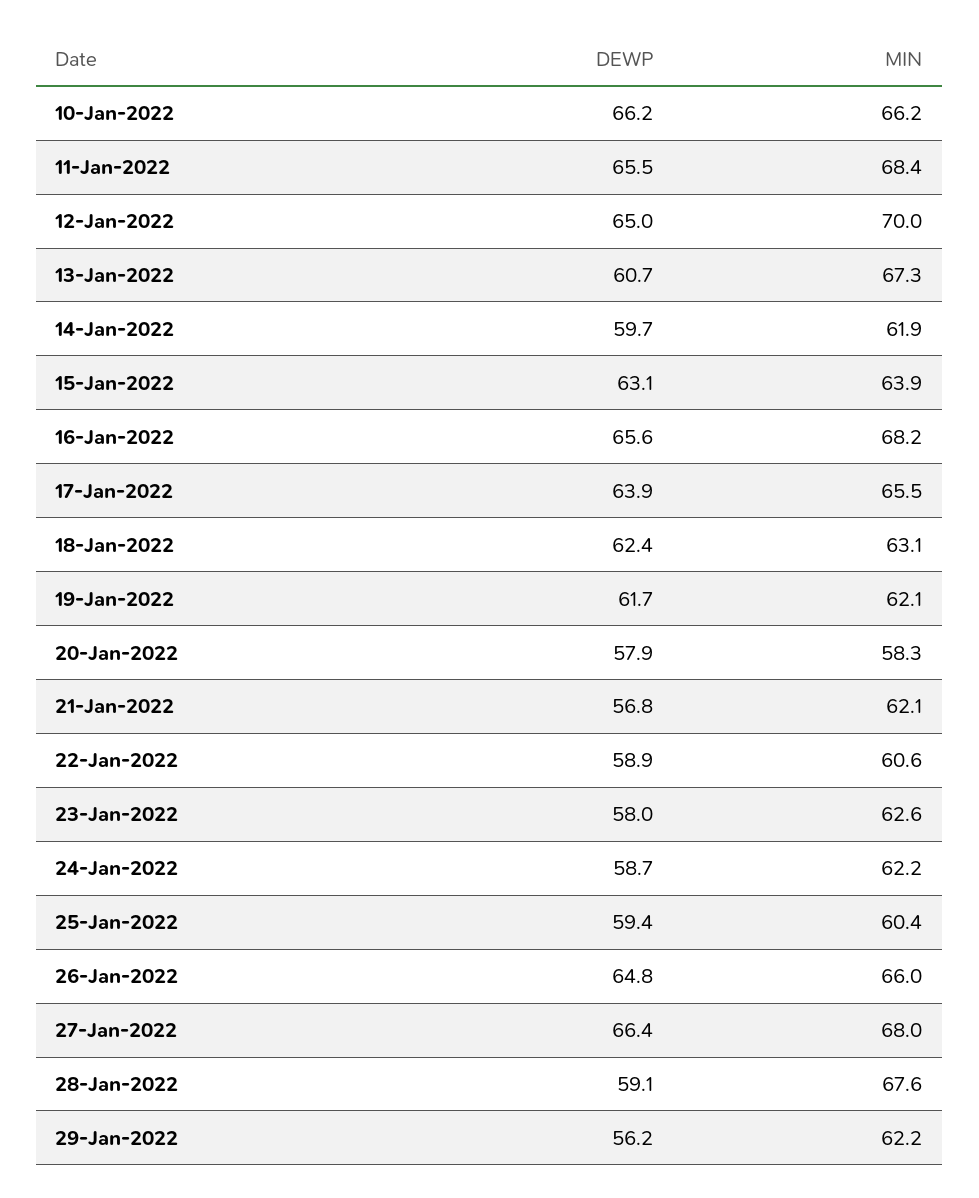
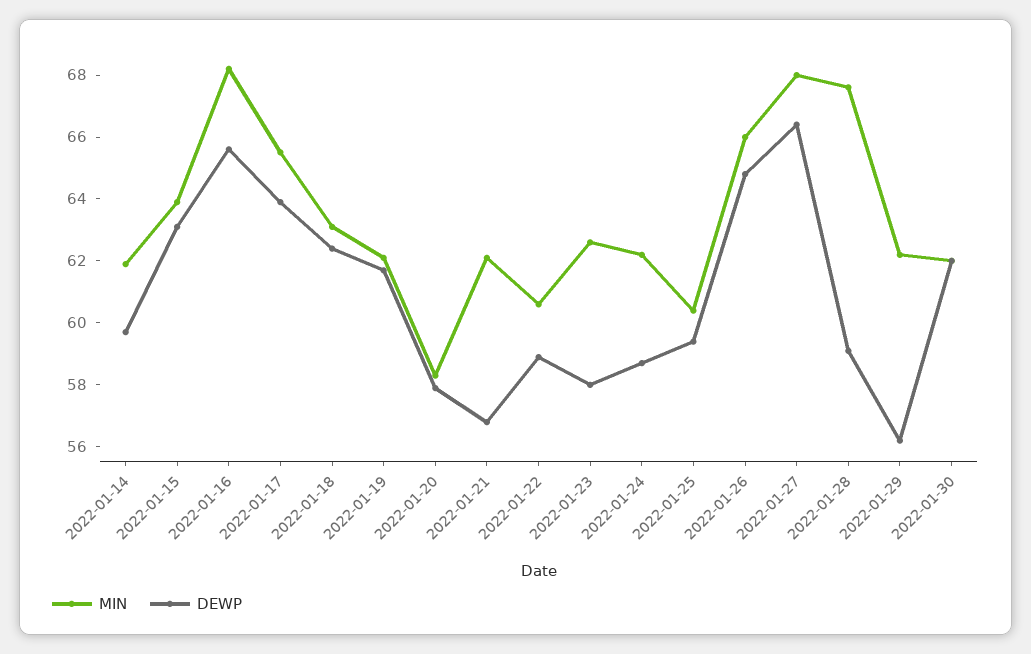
DEWP, 10-Jan-2022: 66.2 -> none
MIN, 10-Jan-2022: 66.2 -> none
DEWP, 11-Jan-2022: 65.5 -> none
MIN, 11-Jan-2022: 68.4 -> none
DEWP, 12-Jan-2022: 65 -> none
MIN, 12-Jan-2022: 70 -> none
DEWP, 13-Jan-2022: 60.7 -> none
MIN, 13-Jan-2022: 67.3 -> none
MIN, 2022-01-30: none -> 62
DEWP, 2022-01-30: none -> 62

